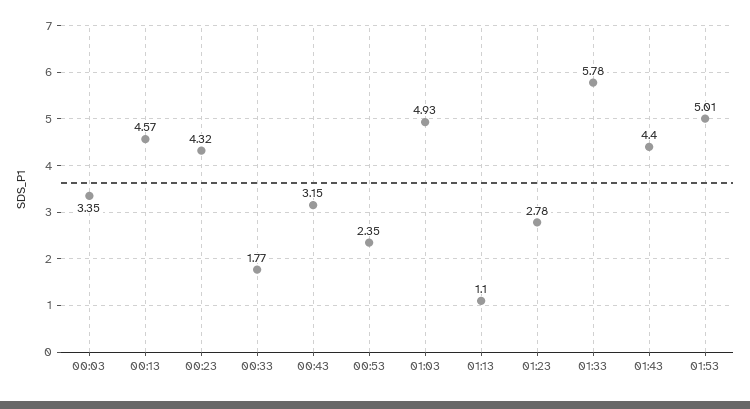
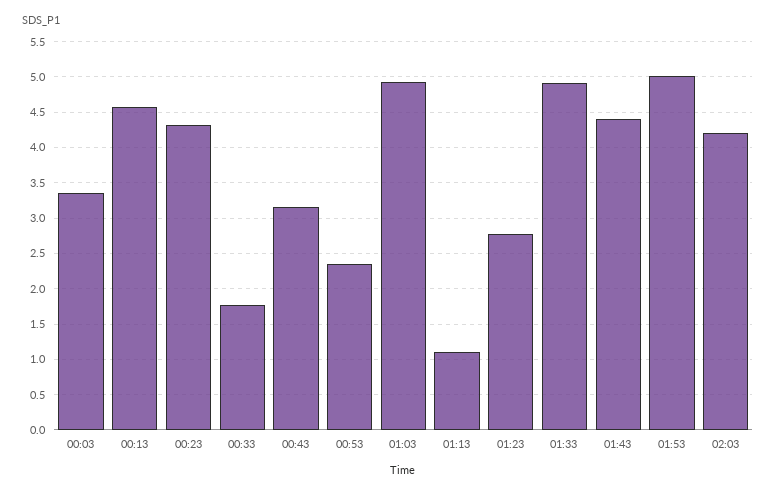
01:33: 5.78 -> 4.9
02:03: none -> 4.2

